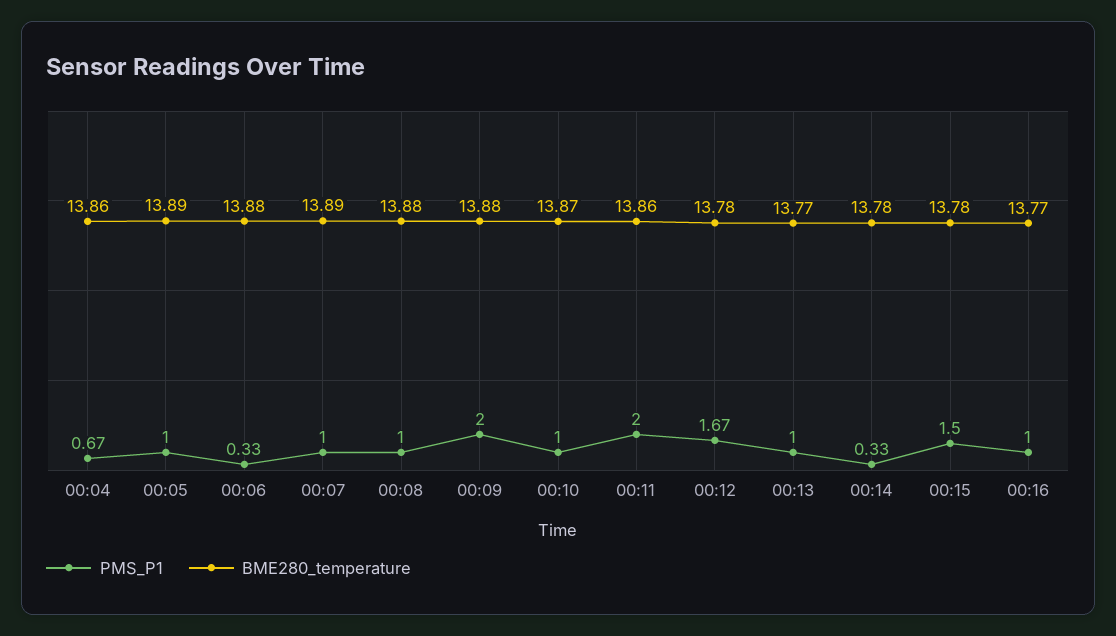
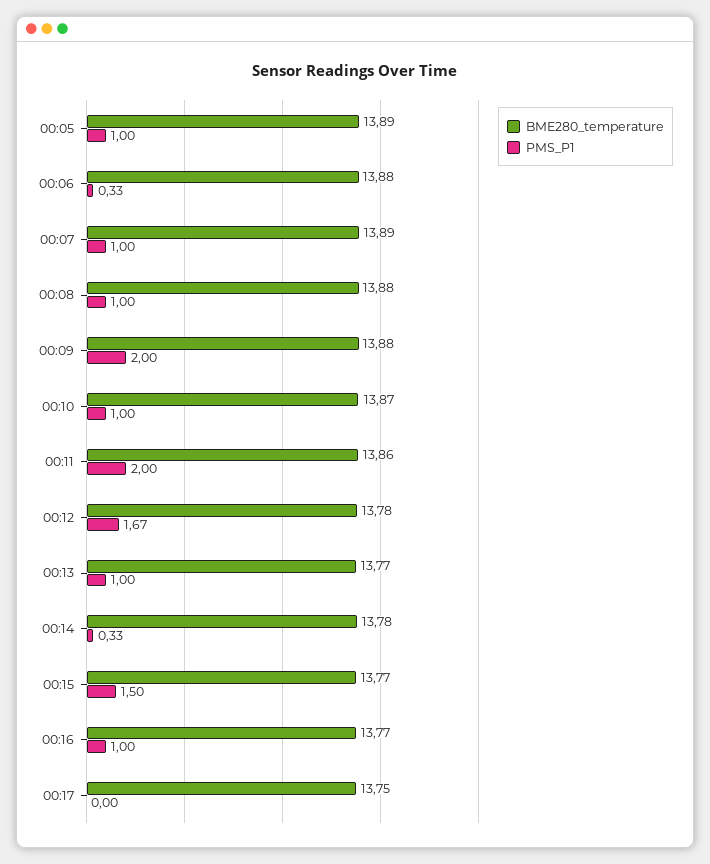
PMS_P1, 00:04: 0.67 -> none
BME280_temperature, 00:04: 13.86 -> none
BME280_temperature, 00:15: 13.78 -> 13.77
BME280_temperature, 00:17: none -> 13.75
PMS_P1, 00:17: none -> 0

